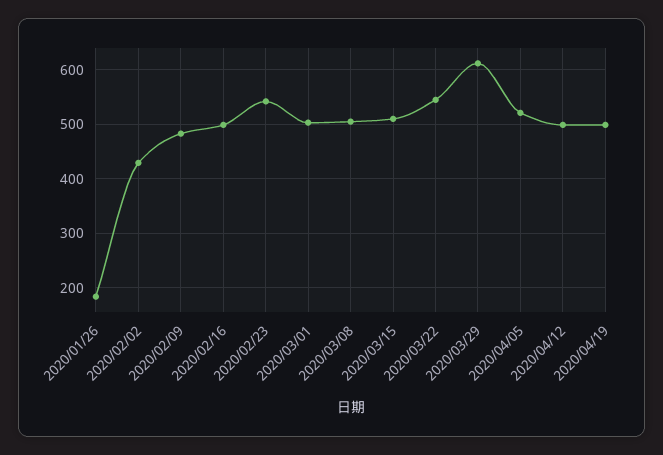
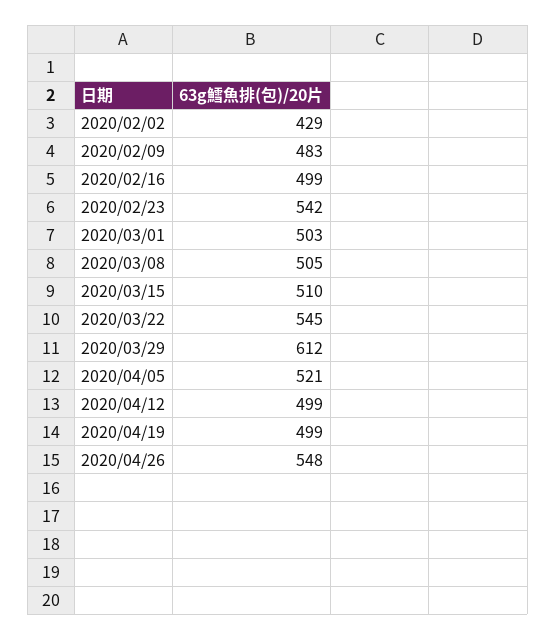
2020/01/26: 180 -> none
2020/04/26: none -> 548

